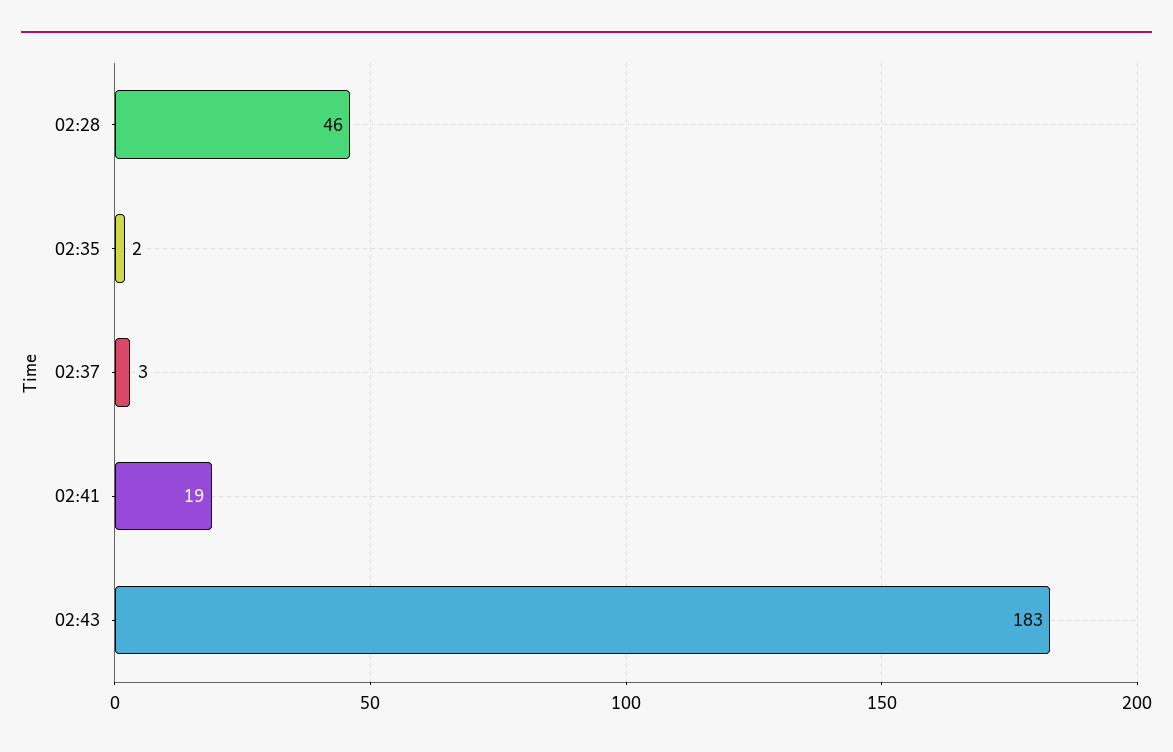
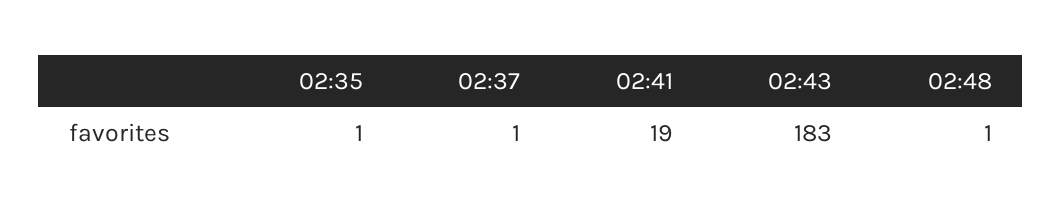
02:28: 46 -> none
02:35: 2 -> 1
02:37: 3 -> 1
02:48: none -> 1

